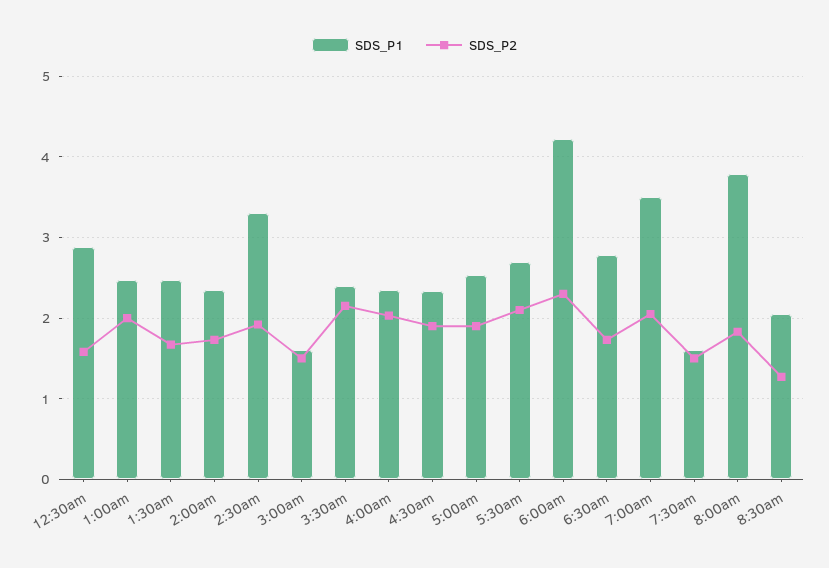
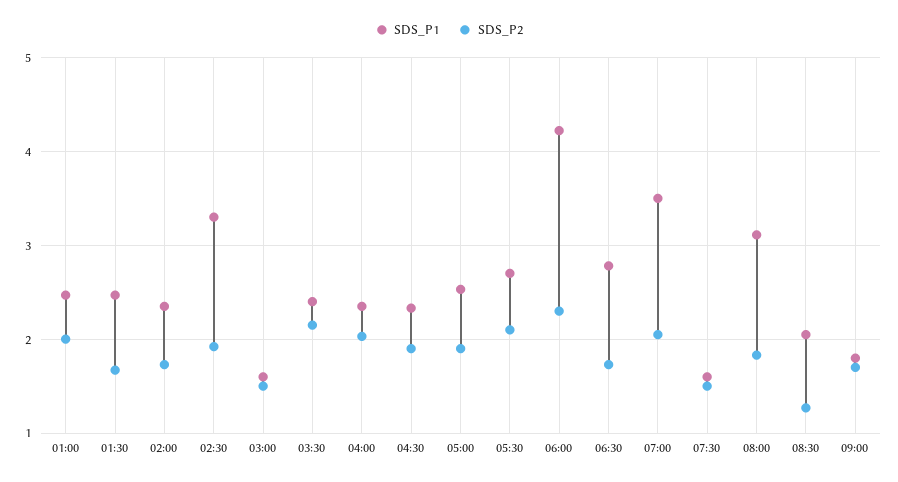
SDS_P1, 12:30am: 2.9 -> none
SDS_P2, 12:30am: 1.6 -> none
SDS_P1, 8:00am: 3.8 -> 3.1
SDS_P1, 09:00: none -> 1.8
SDS_P2, 09:00: none -> 1.7

